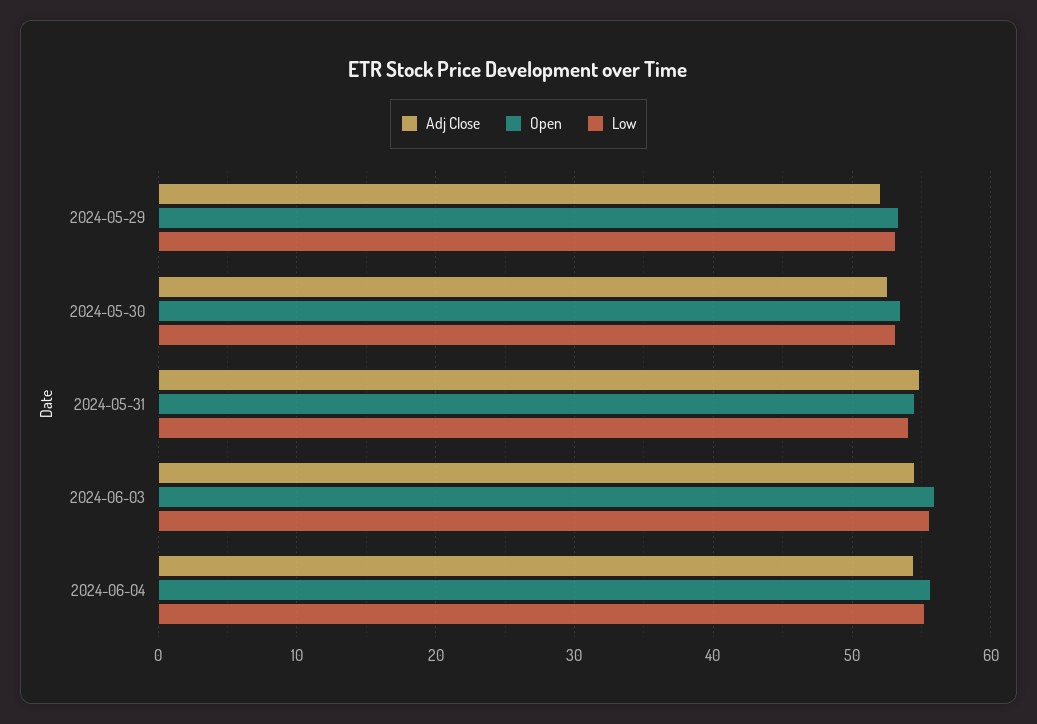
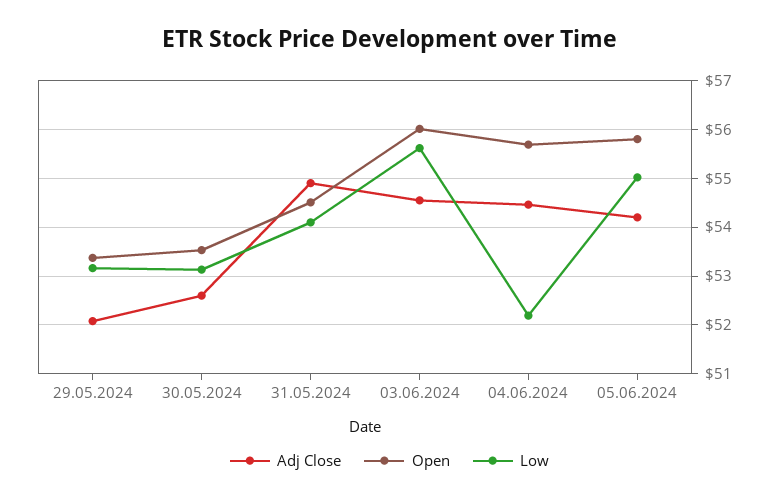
Low, 2024-06-04: 55 -> 52.2
Adj Close, 05.06.2024: none -> 54.2
Open, 05.06.2024: none -> 55.8
Low, 05.06.2024: none -> 55

